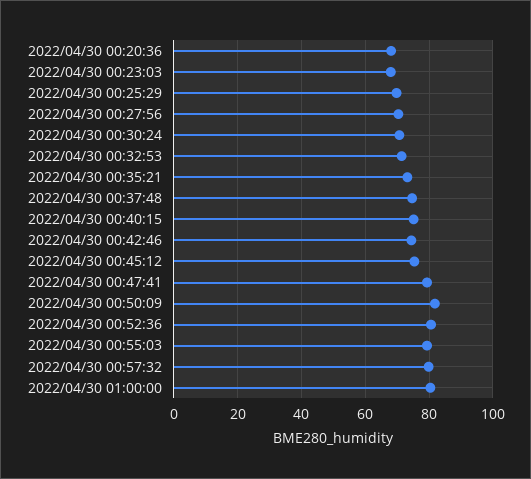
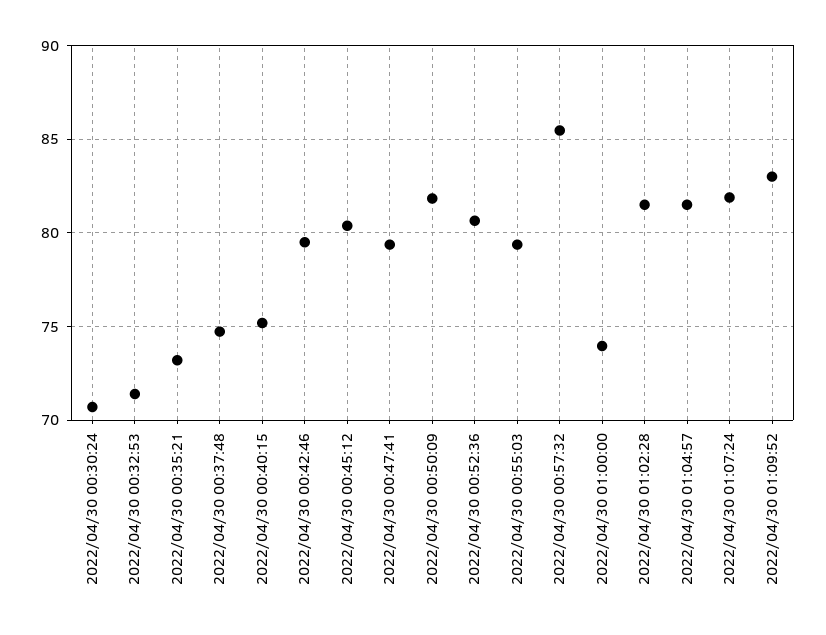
2022/04/30 00:20:36: 68 -> none
2022/04/30 00:23:03: 68 -> none
2022/04/30 00:25:29: 70 -> none
2022/04/30 00:27:56: 70 -> none
2022/04/30 00:42:46: 74 -> 79.5
2022/04/30 00:45:12: 76 -> 80.5
2022/04/30 00:57:32: 80 -> 85.5
2022/04/30 01:00:00: 80 -> 74
2022/04/30 01:02:28: none -> 81.5
2022/04/30 01:04:57: none -> 81.5
2022/04/30 01:07:24: none -> 82
2022/04/30 01:09:52: none -> 83

